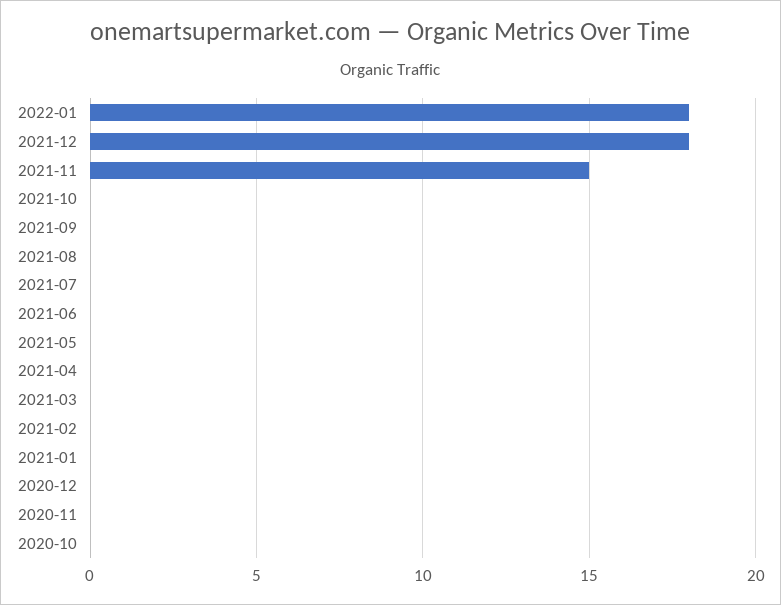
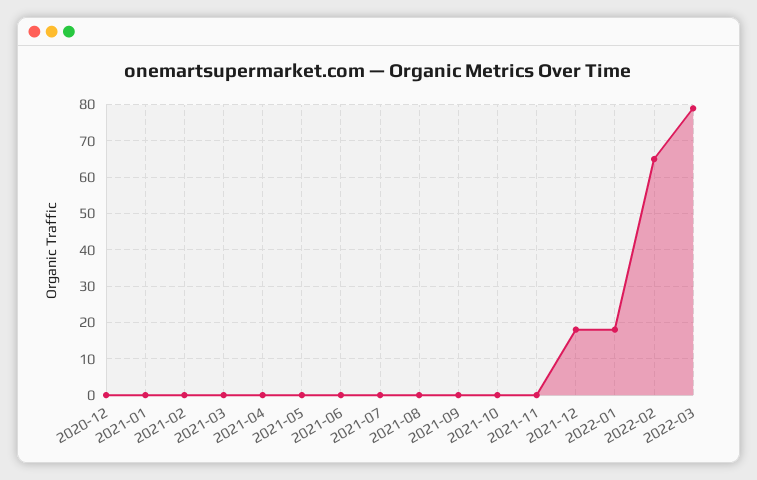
2021-11: 15 -> 0
2020-11: 0 -> none
2020-10: 0 -> none
2022-02: none -> 65
2022-03: none -> 80

